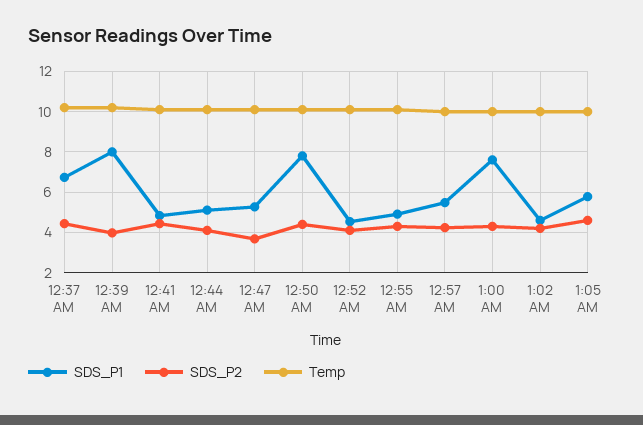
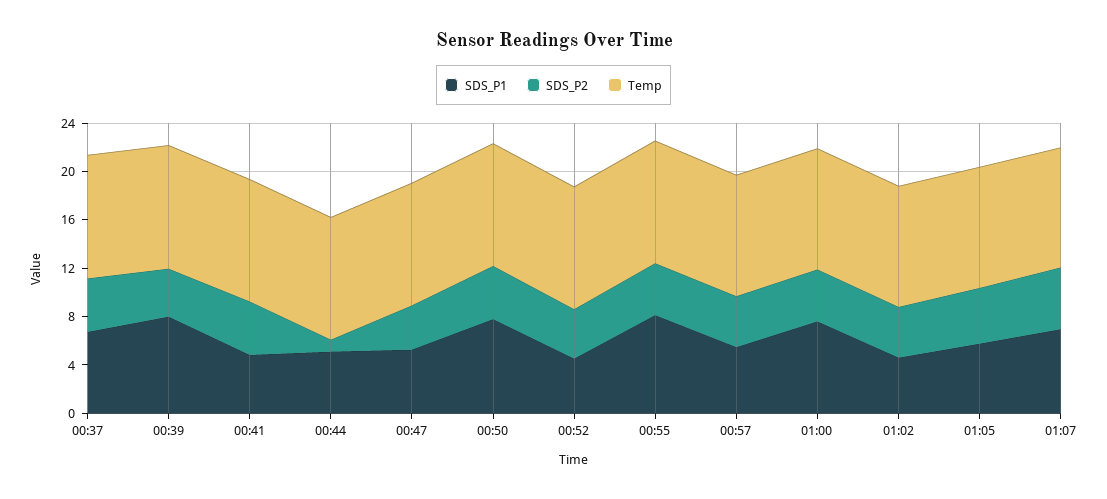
SDS_P2, 12:44 AM: 4 -> 1
SDS_P1, 12:55 AM: 5 -> 8
SDS_P1, 01:07: none -> 7
SDS_P2, 01:07: none -> 5
Temp, 01:07: none -> 10

